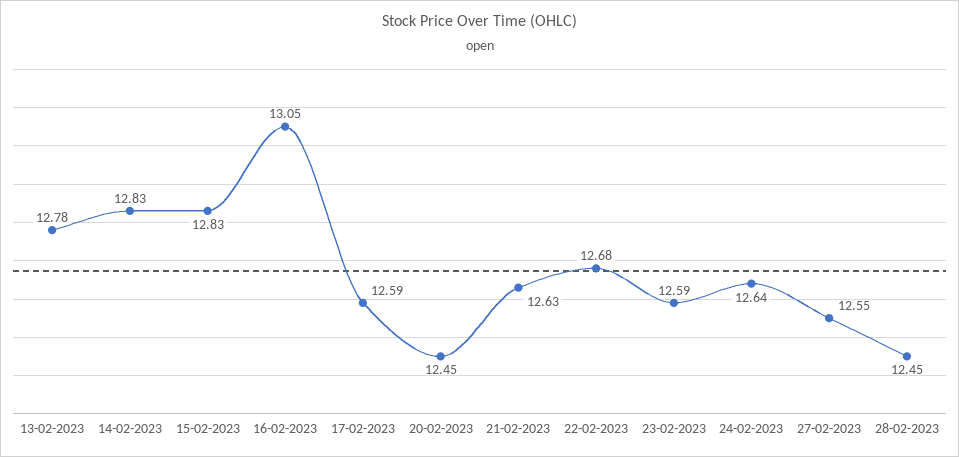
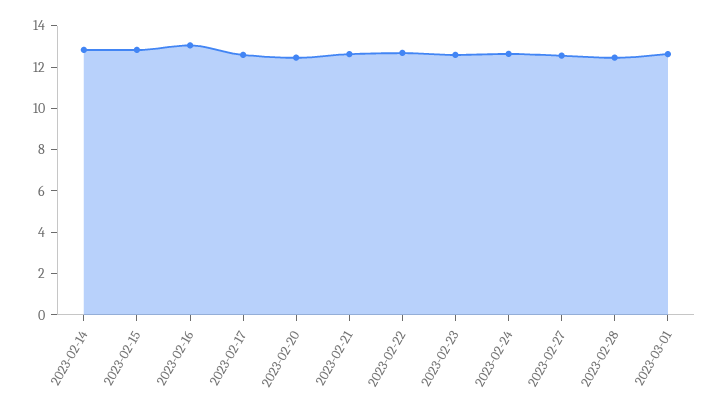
13-02-2023: 12.78 -> none
2023-03-01: none -> 12.5

